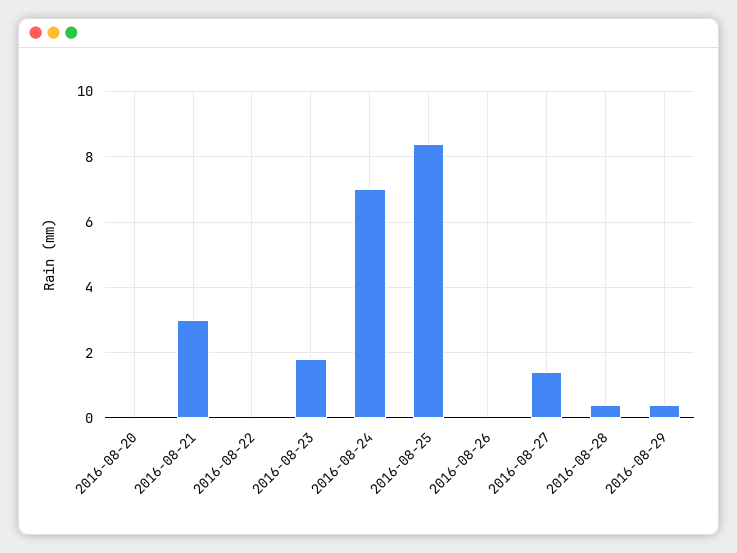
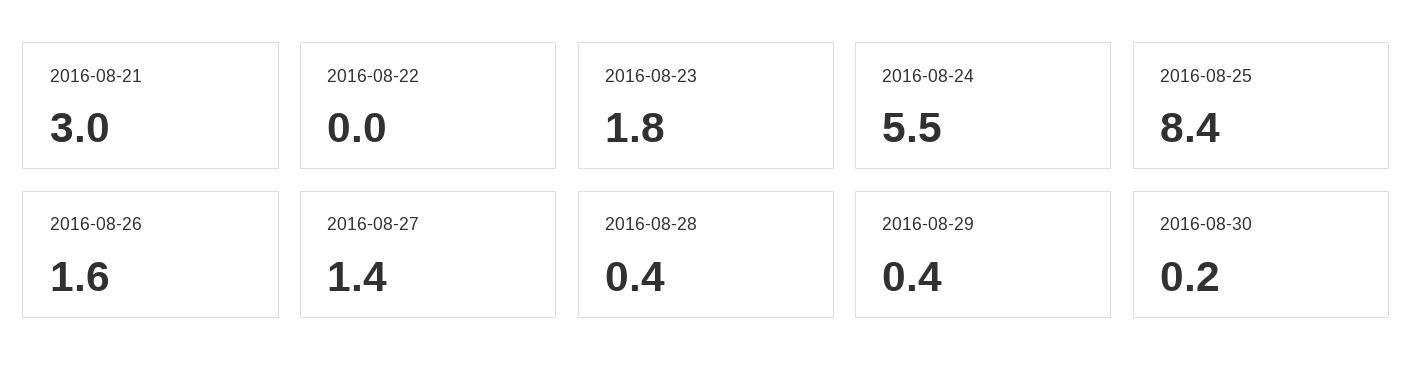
2016-08-20: 0 -> none
2016-08-24: 7 -> 5.5
2016-08-26: 0 -> 1.6
2016-08-30: none -> 0.2

